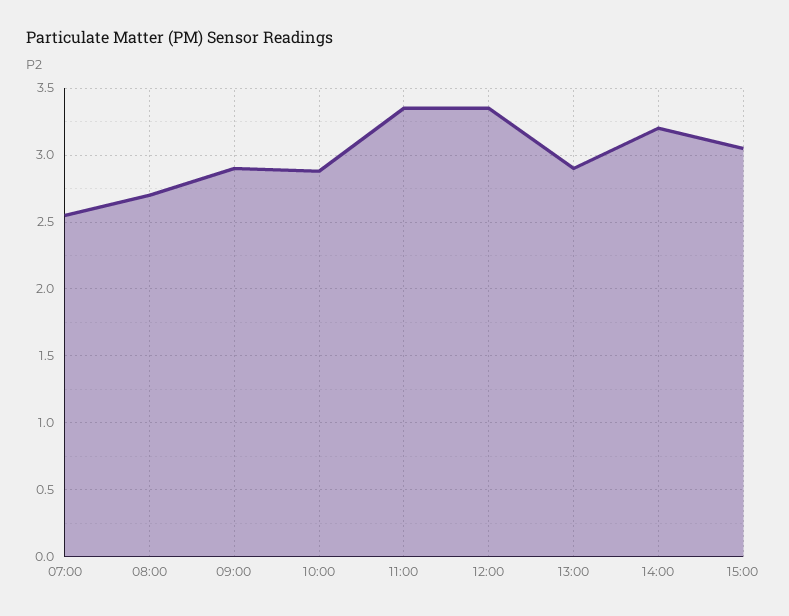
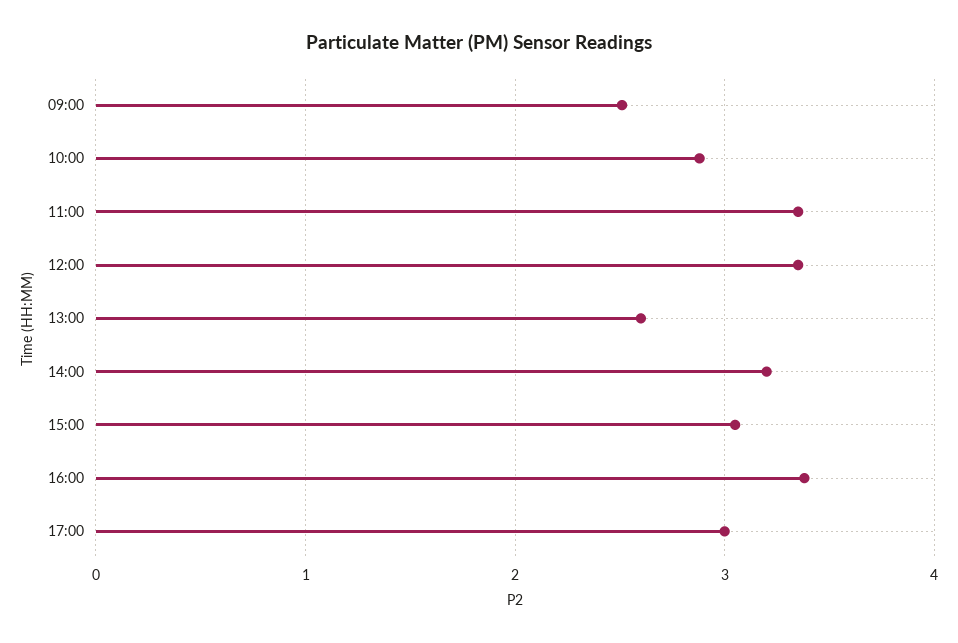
07:00: 2.55 -> none
08:00: 2.7 -> none
09:00: 2.9 -> 2.5
13:00: 2.9 -> 2.6
16:00: none -> 3.4
17:00: none -> 3

